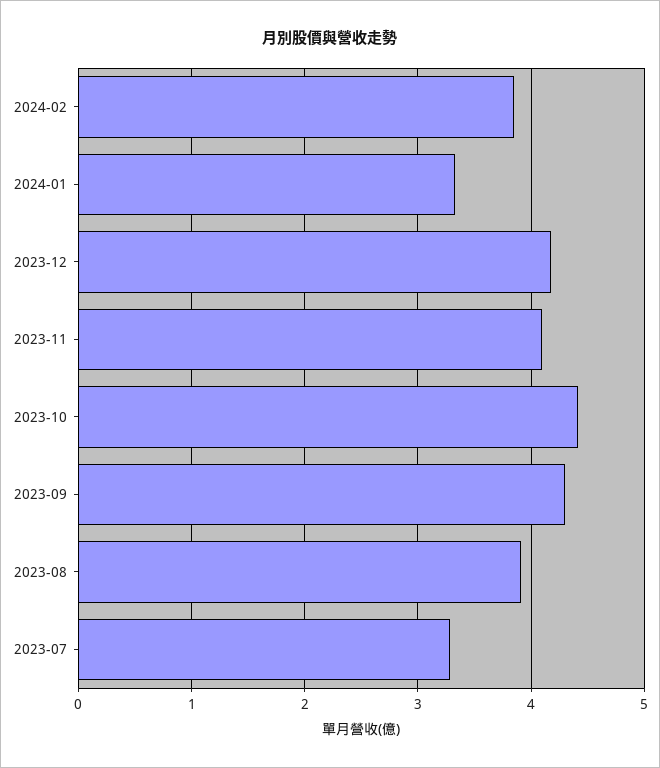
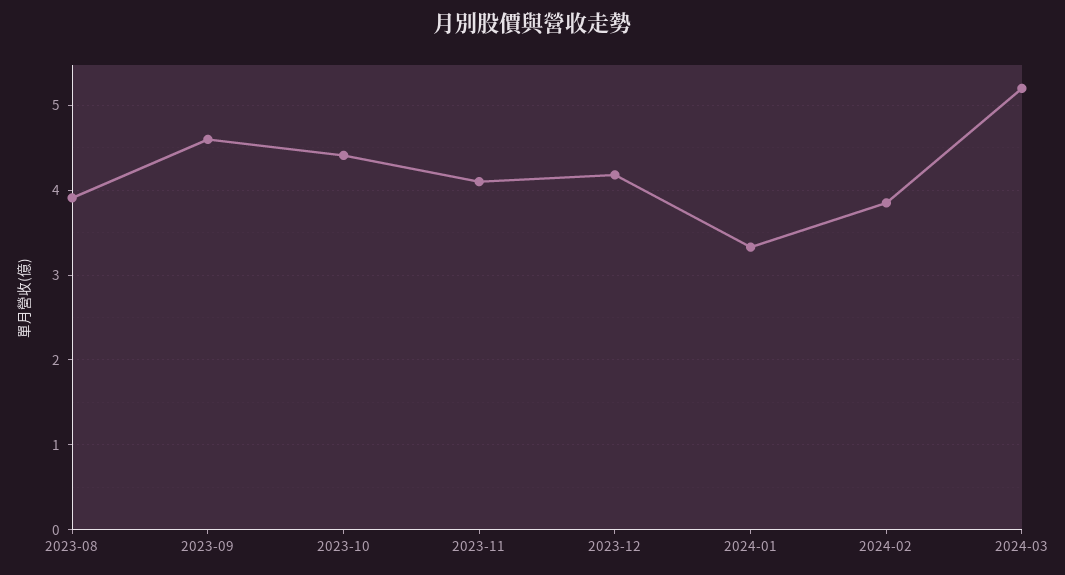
2023-09: 4.3 -> 4.6
2023-07: 3.3 -> none
2024-03: none -> 5.2

